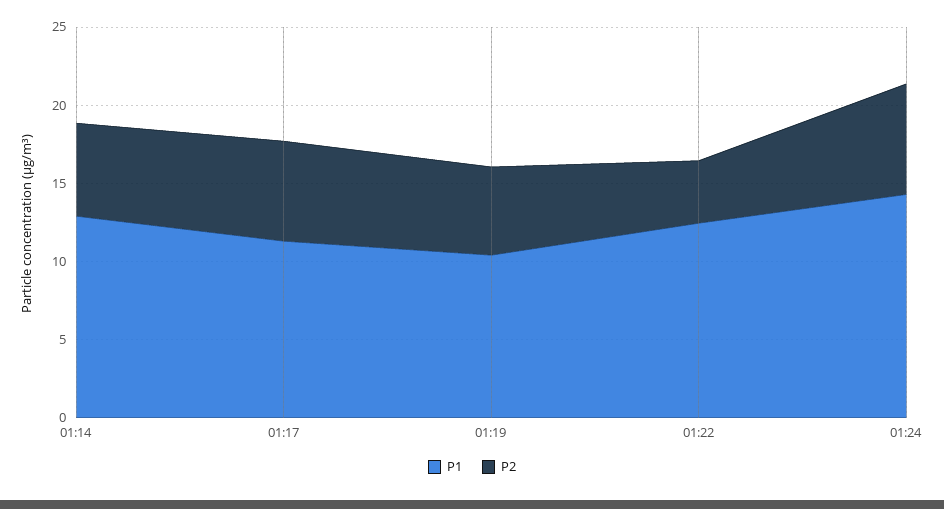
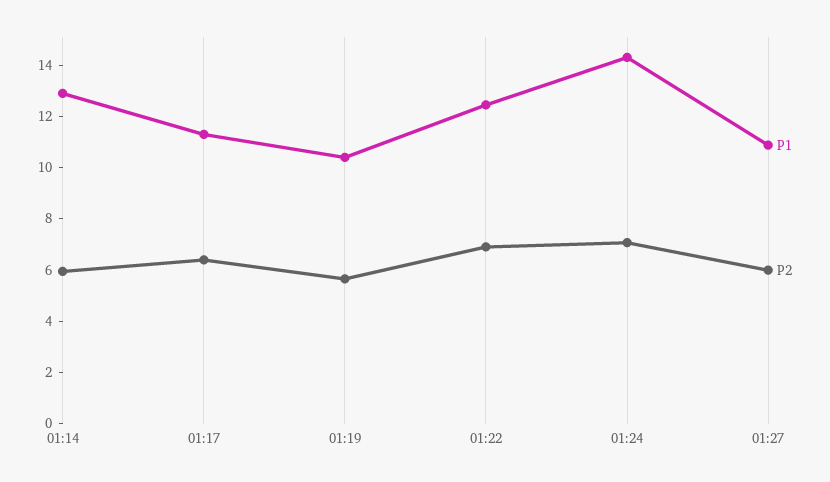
P2, 01:22: 4 -> 7
P1, 01:27: none -> 11
P2, 01:27: none -> 6

